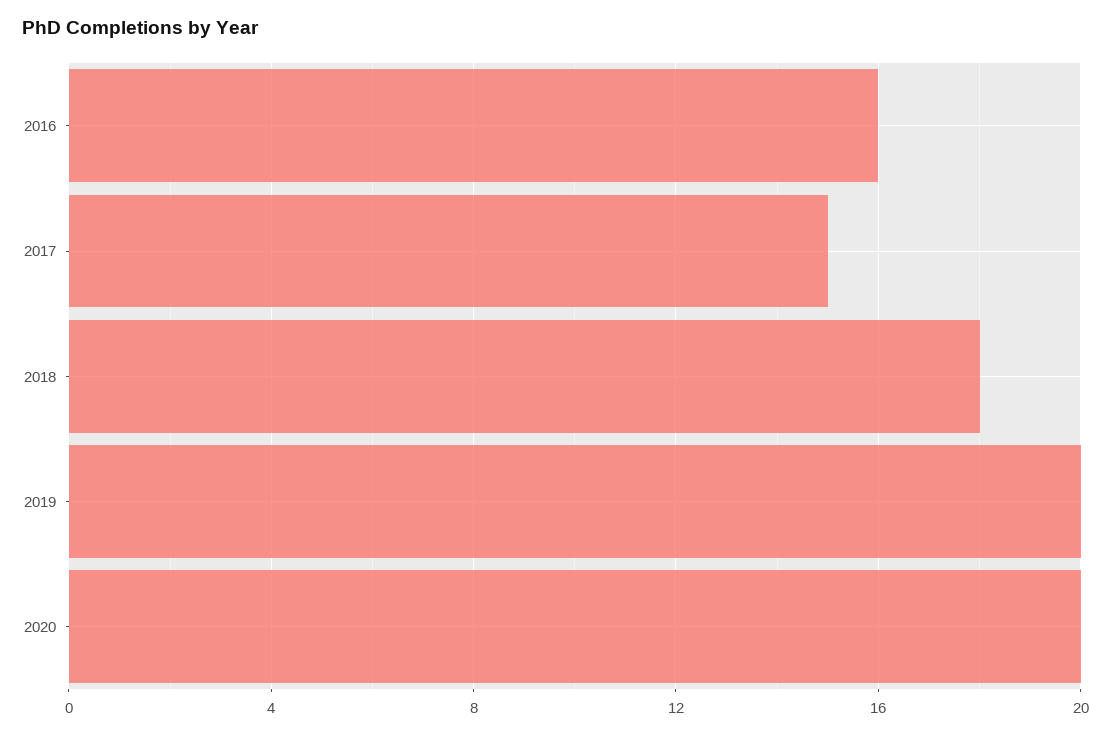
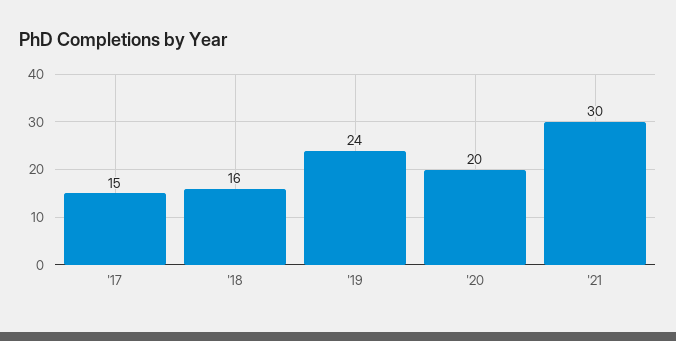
2016: 16 -> none
2018: 18 -> 16
2019: 20 -> 24
'21: none -> 30

